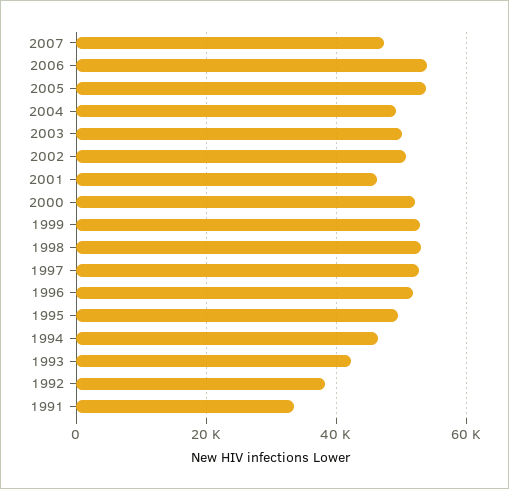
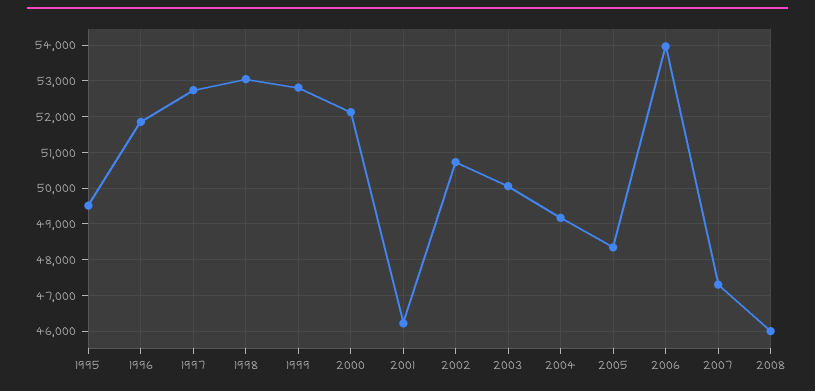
2005: 54000 -> 48400
1994: 46000 -> none
1993: 42000 -> none
1992: 38000 -> none
1991: 34000 -> none
2008: none -> 46000

